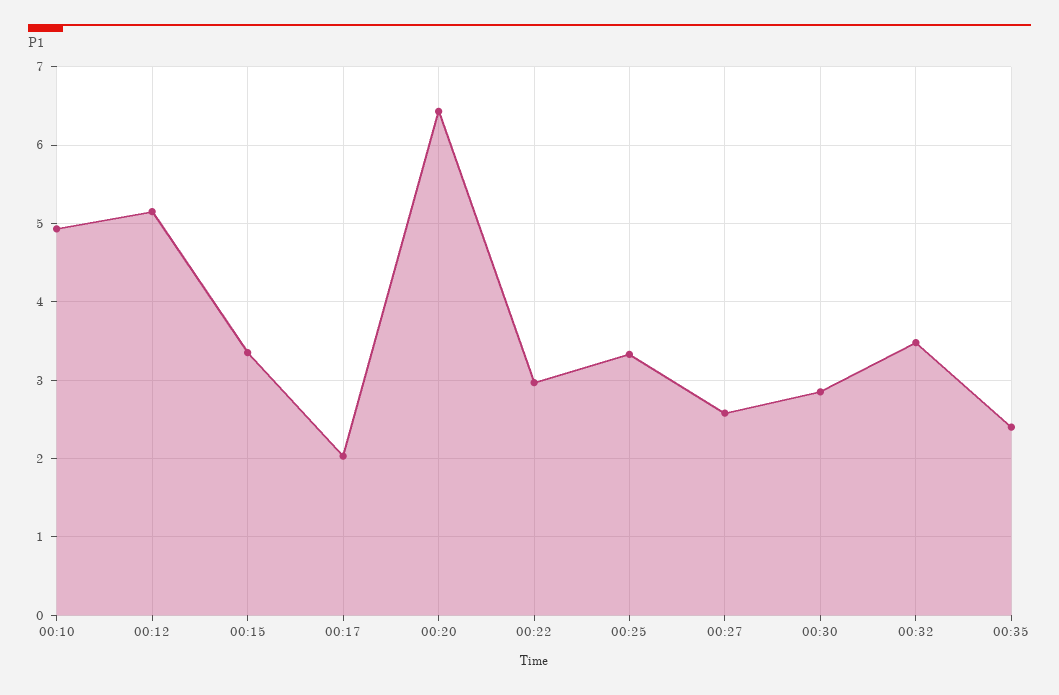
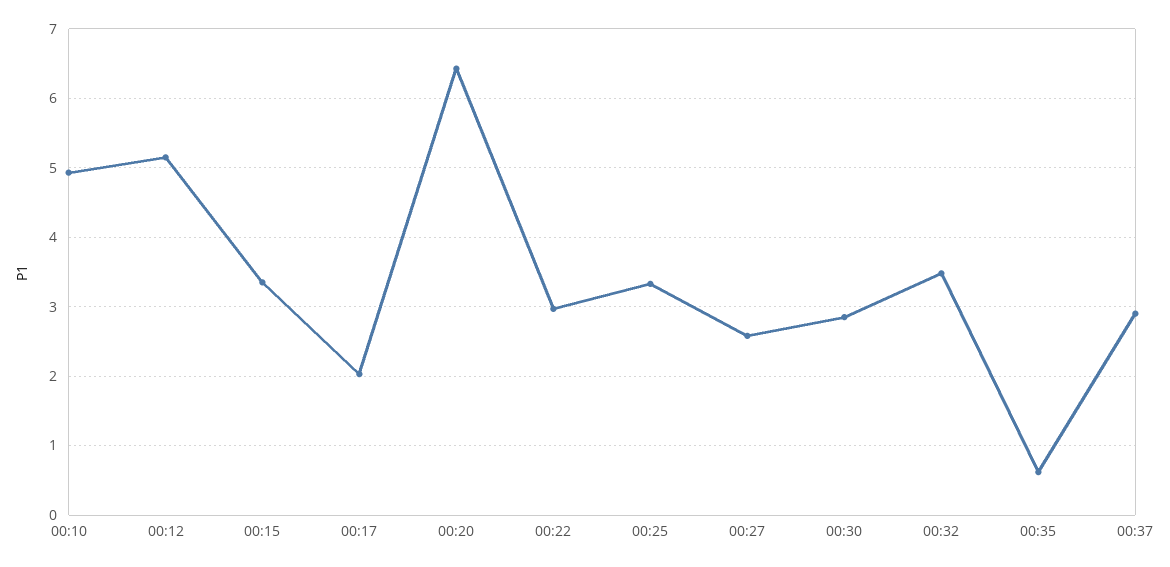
00:35: 2.4 -> 0.6
00:37: none -> 2.9

